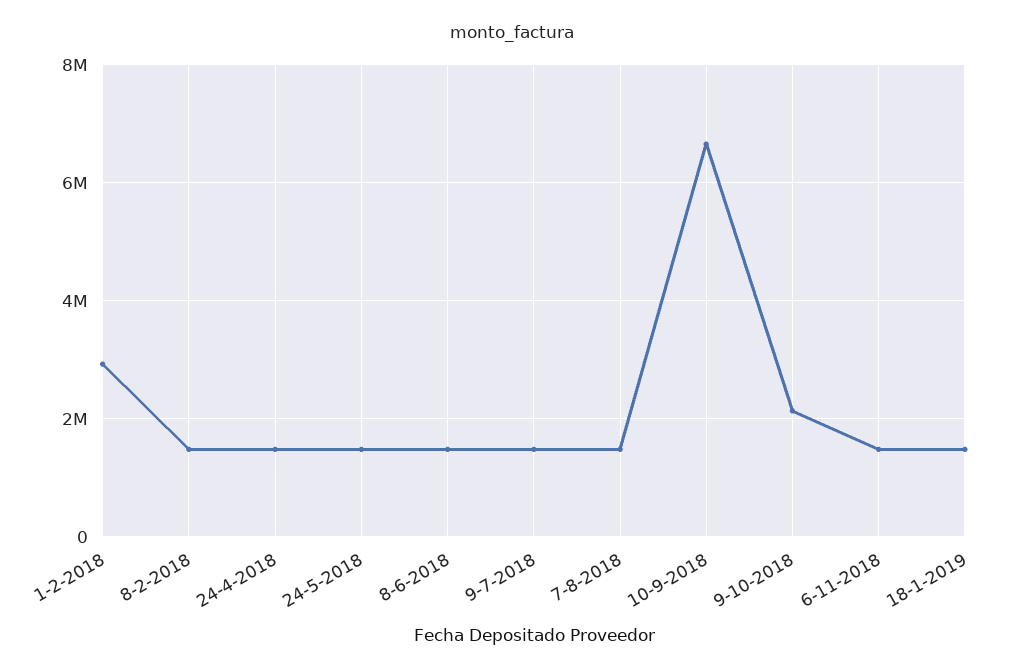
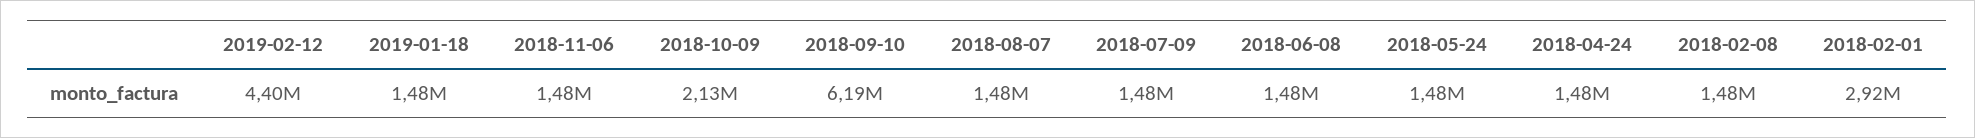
10-9-2018: 6600000 -> 6190000
2019-02-12: none -> 4400000

